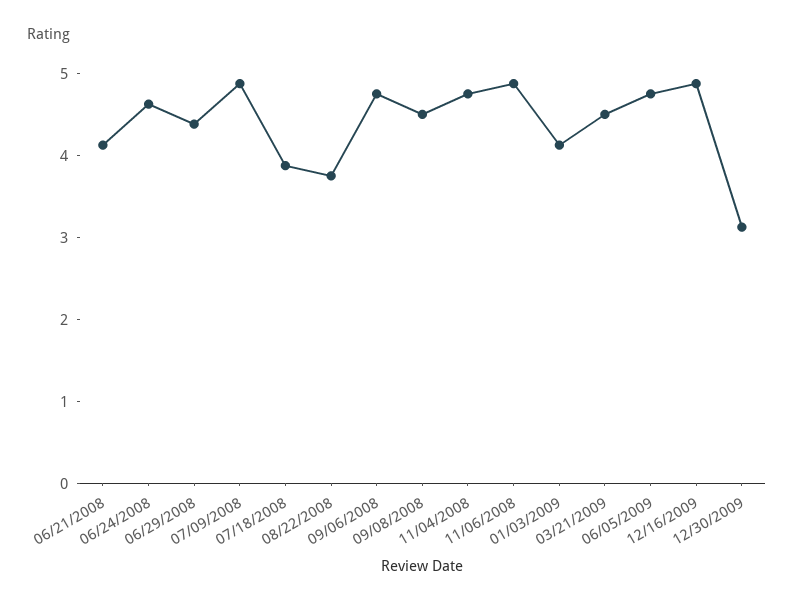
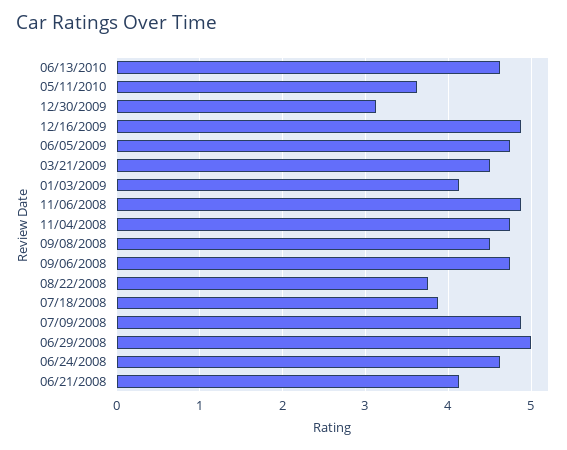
06/29/2008: 4.4 -> 5
06/13/2010: none -> 4.6
05/11/2010: none -> 3.6

